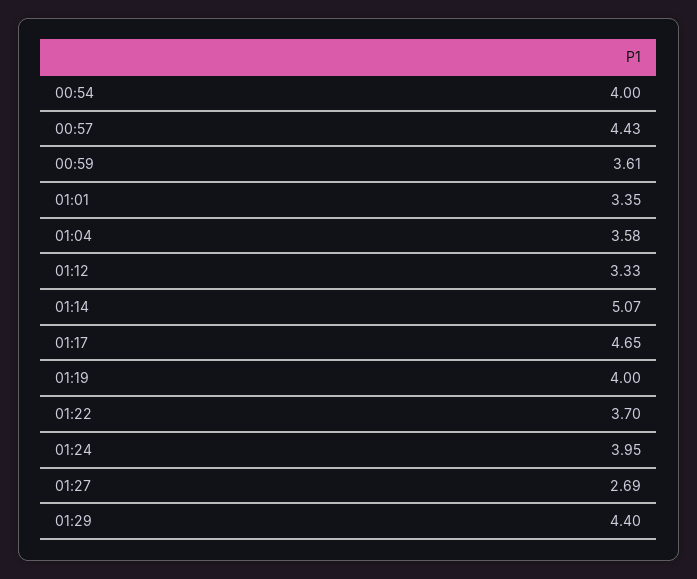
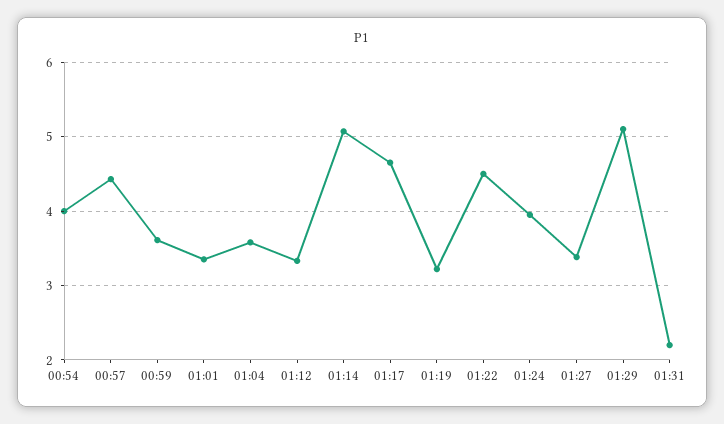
01:19: 4 -> 3.2
01:22: 3.7 -> 4.5
01:27: 2.69 -> 3.4
01:29: 4.4 -> 5.1
01:31: none -> 2.2

